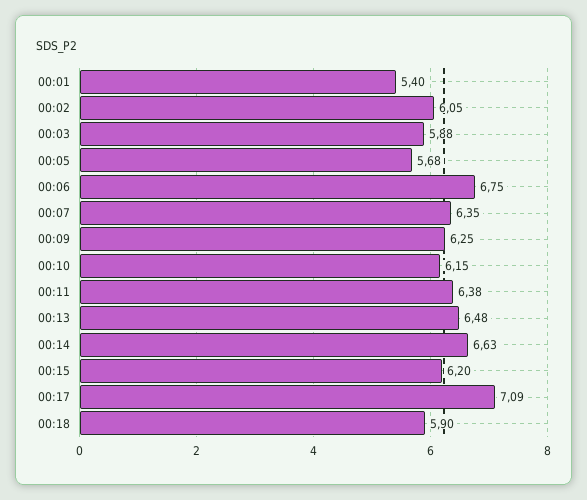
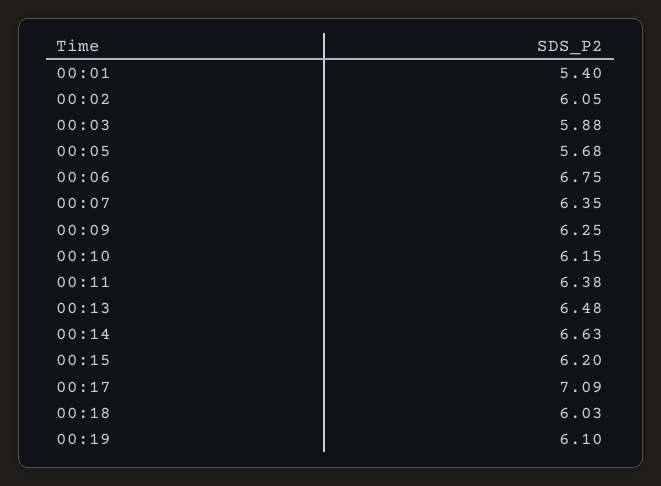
00:18: 5.9 -> 6.03
00:19: none -> 6.1

